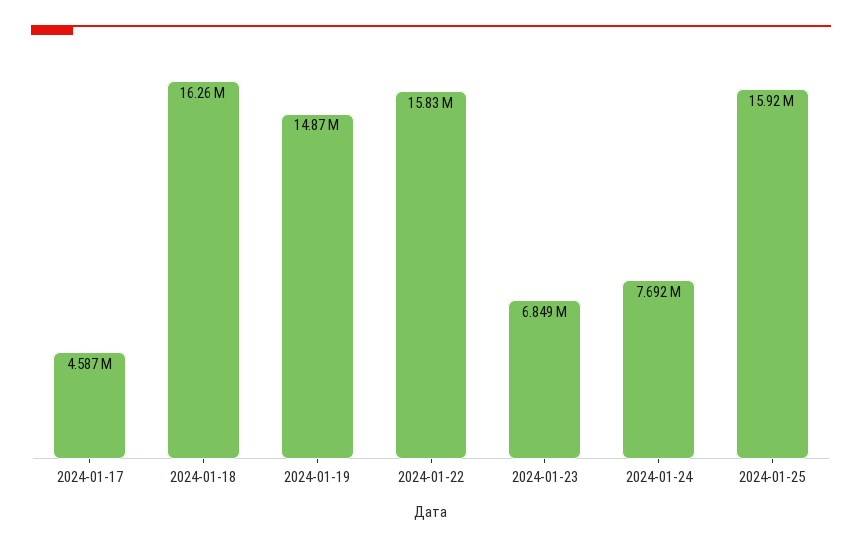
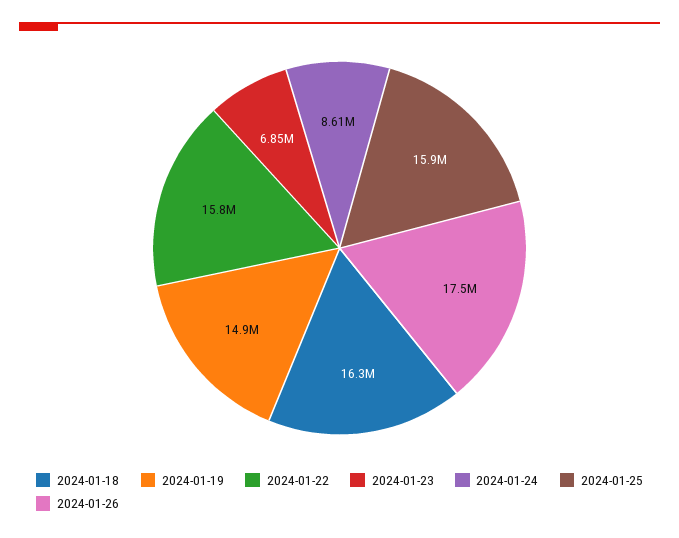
2024-01-17: 4587000 -> none
2024-01-24: 7692000 -> 8610000
2024-01-26: none -> 17500000

